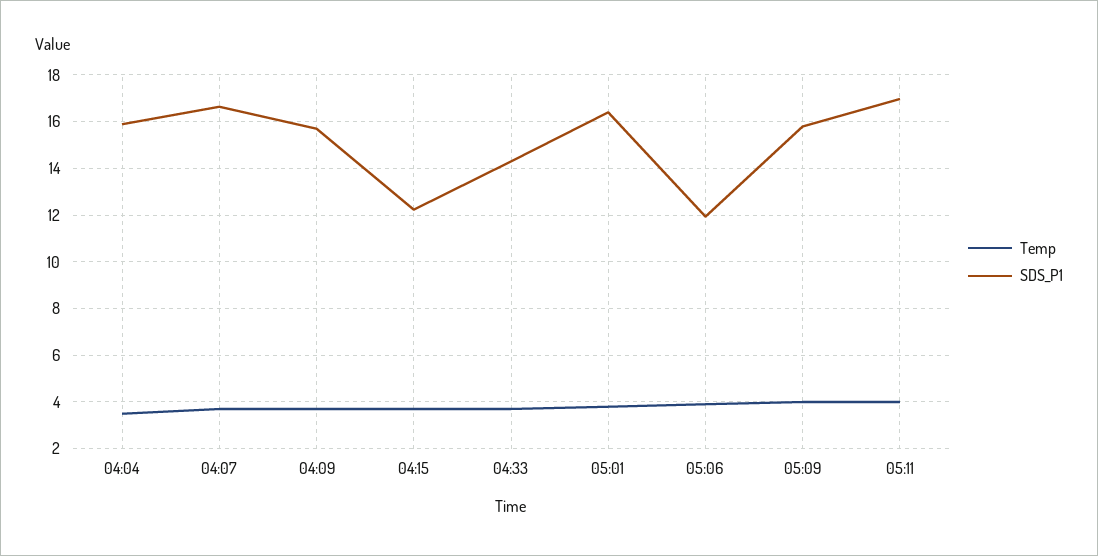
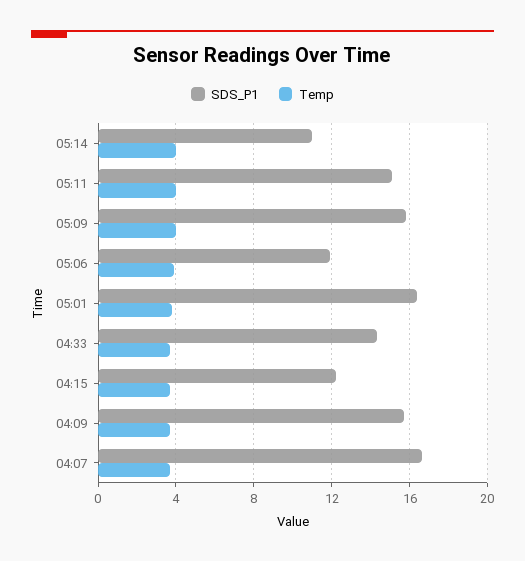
Temp, 04:04: 3.5 -> none
SDS_P1, 04:04: 16 -> none
SDS_P1, 05:11: 17 -> 15
SDS_P1, 05:14: none -> 11
Temp, 05:14: none -> 4

